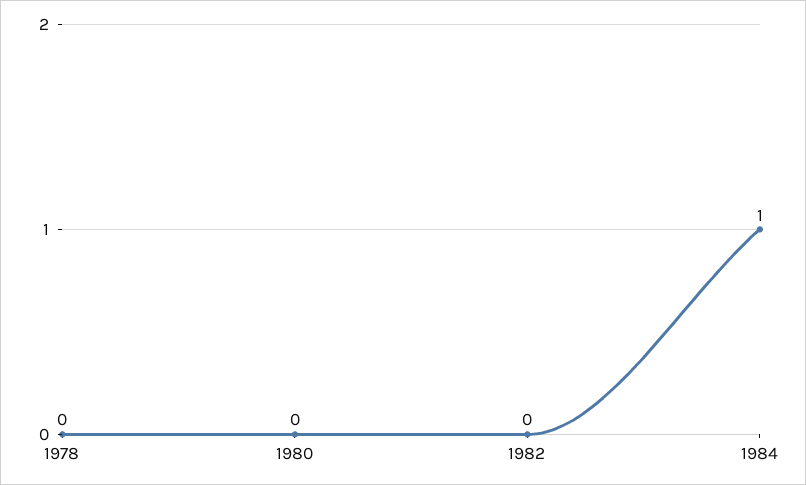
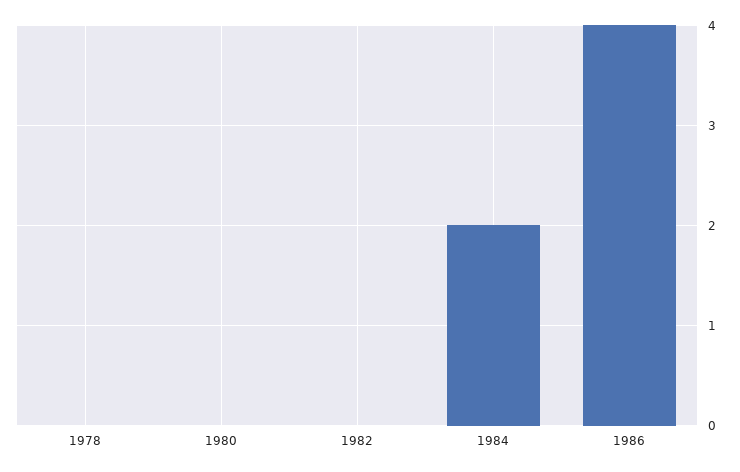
1984: 1 -> 2
1986: none -> 4

